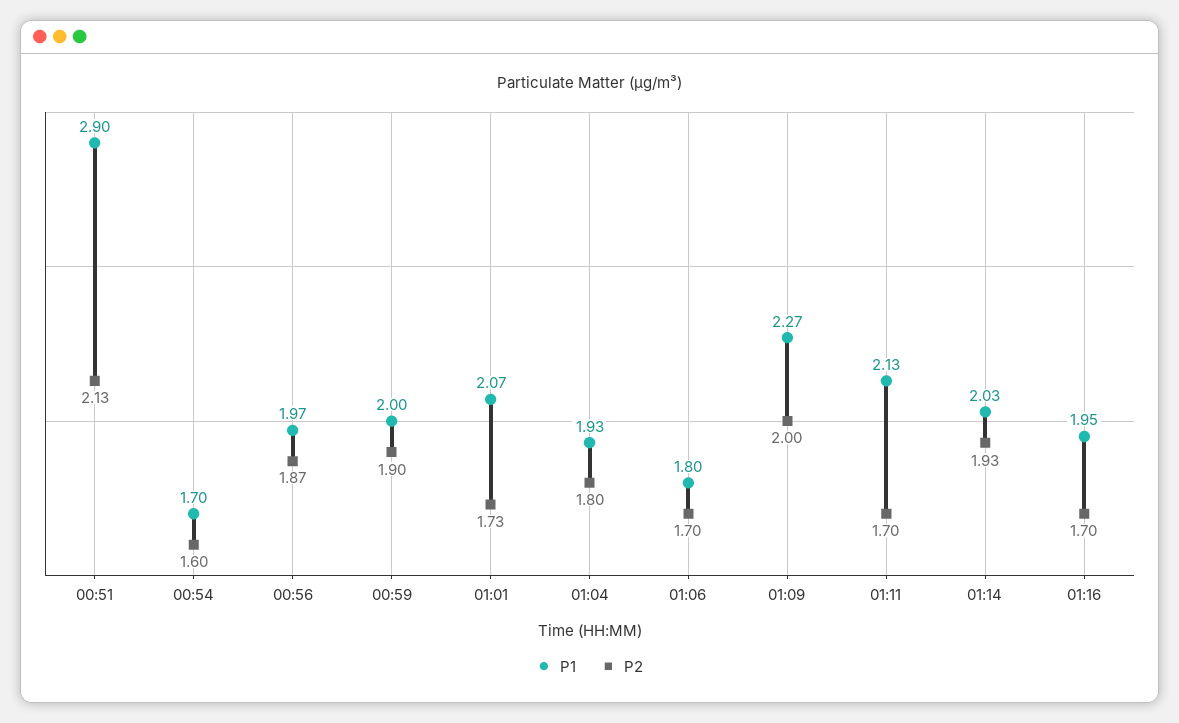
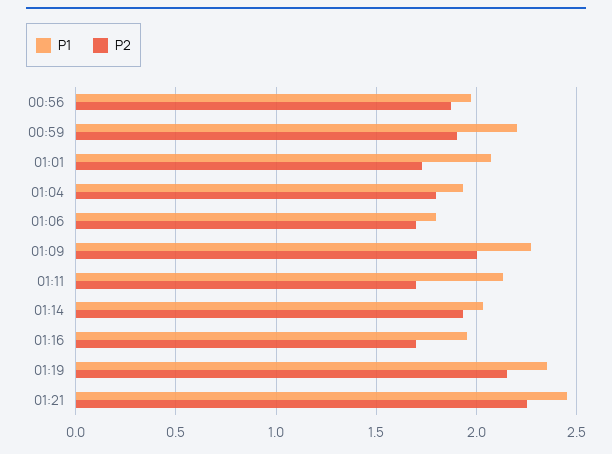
P1, 00:51: 2.9 -> none
P2, 00:51: 2.13 -> none
P1, 00:54: 1.7 -> none
P2, 00:54: 1.6 -> none
P1, 00:59: 2 -> 2.2
P1, 01:19: none -> 2.35
P2, 01:19: none -> 2.15
P1, 01:21: none -> 2.45
P2, 01:21: none -> 2.25

